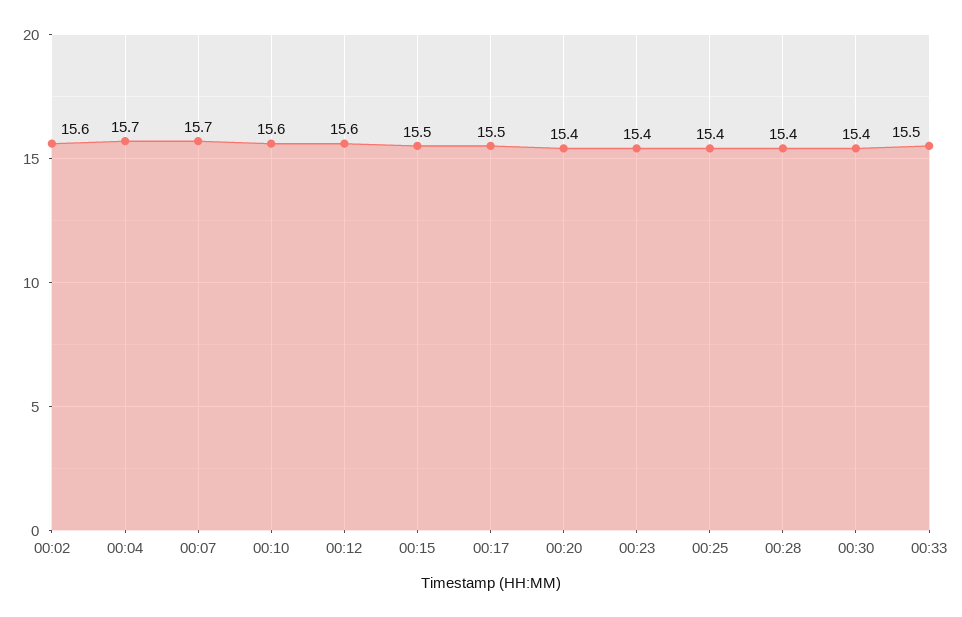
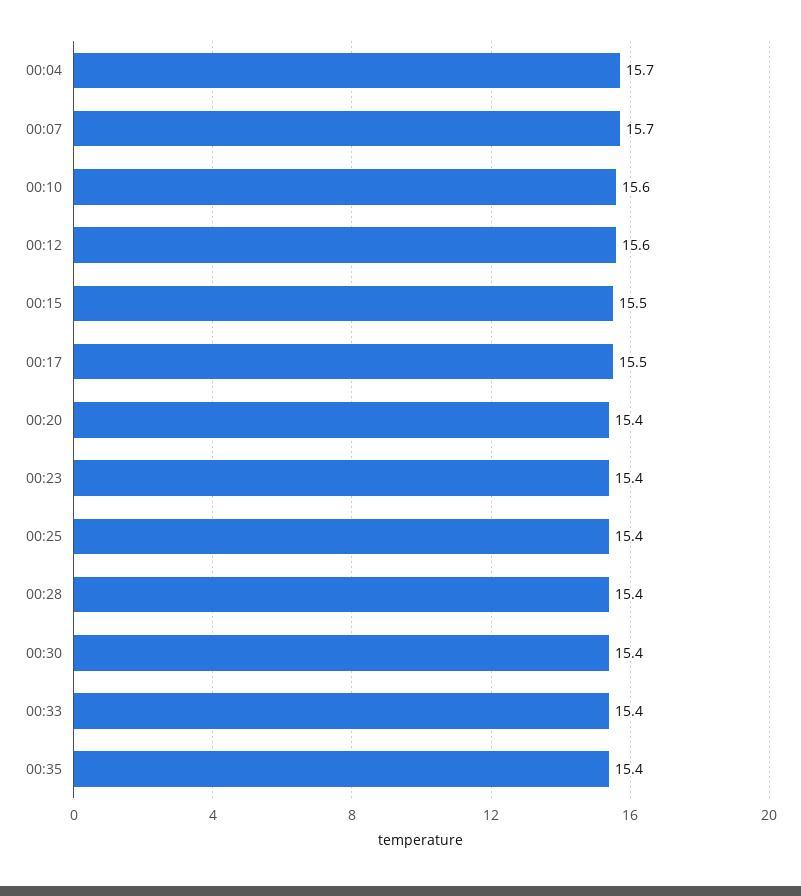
00:02: 15.6 -> none
00:33: 15.5 -> 15.4
00:35: none -> 15.4

